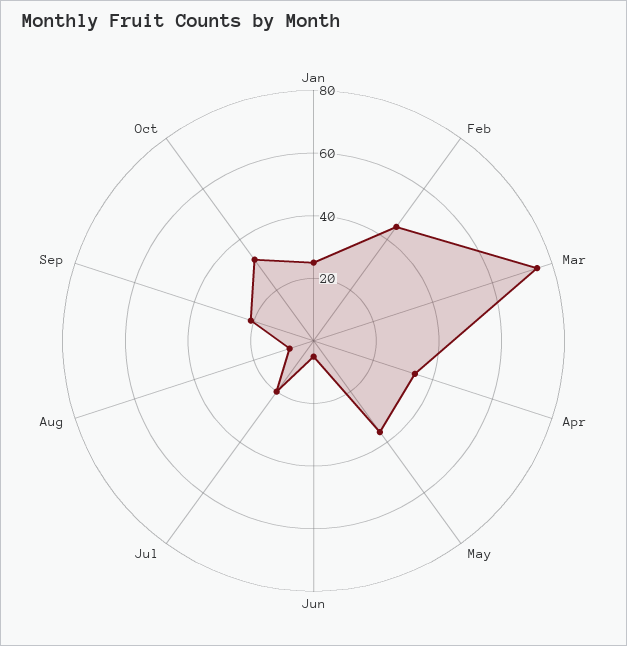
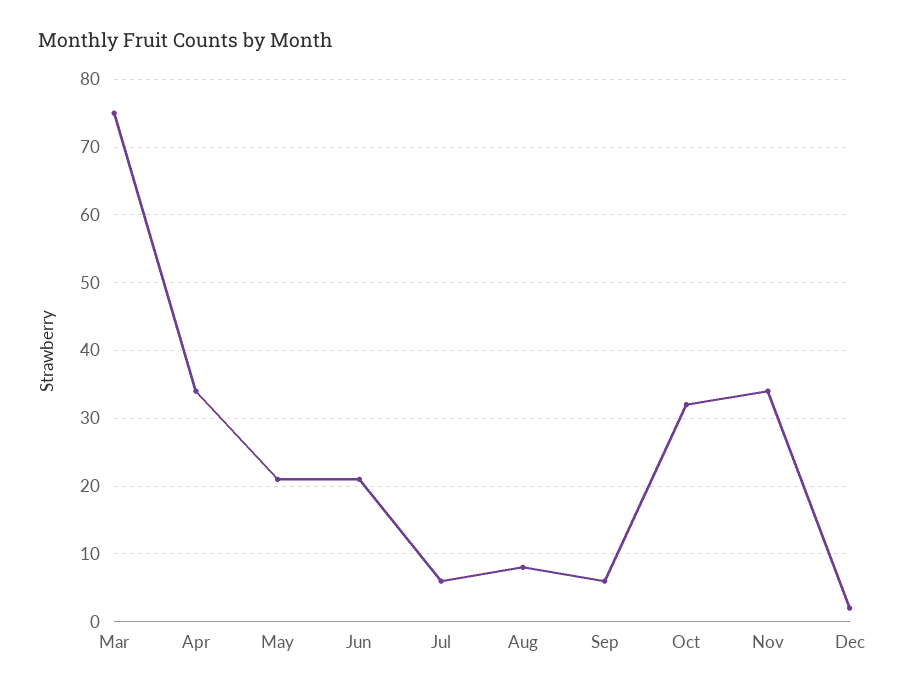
Jan: 25 -> none
Feb: 45 -> none
May: 35 -> 21
Jun: 5 -> 21
Jul: 20 -> 6
Sep: 20 -> 6
Nov: none -> 34
Dec: none -> 2

